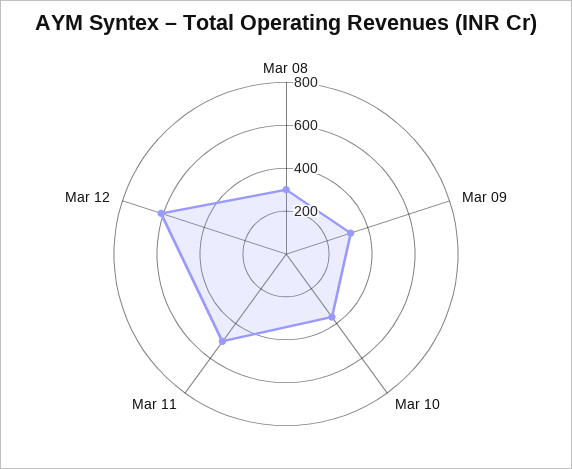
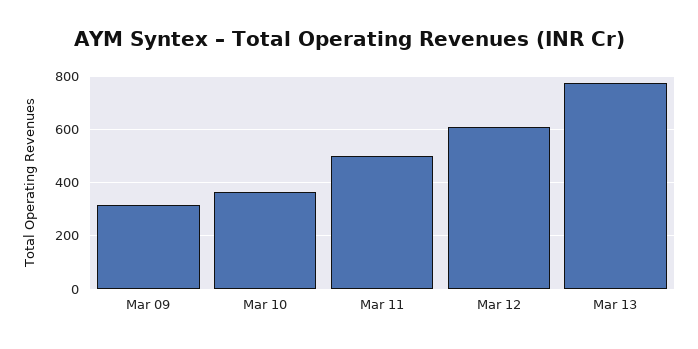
Mar 08: 300 -> none
Mar 13: none -> 775

